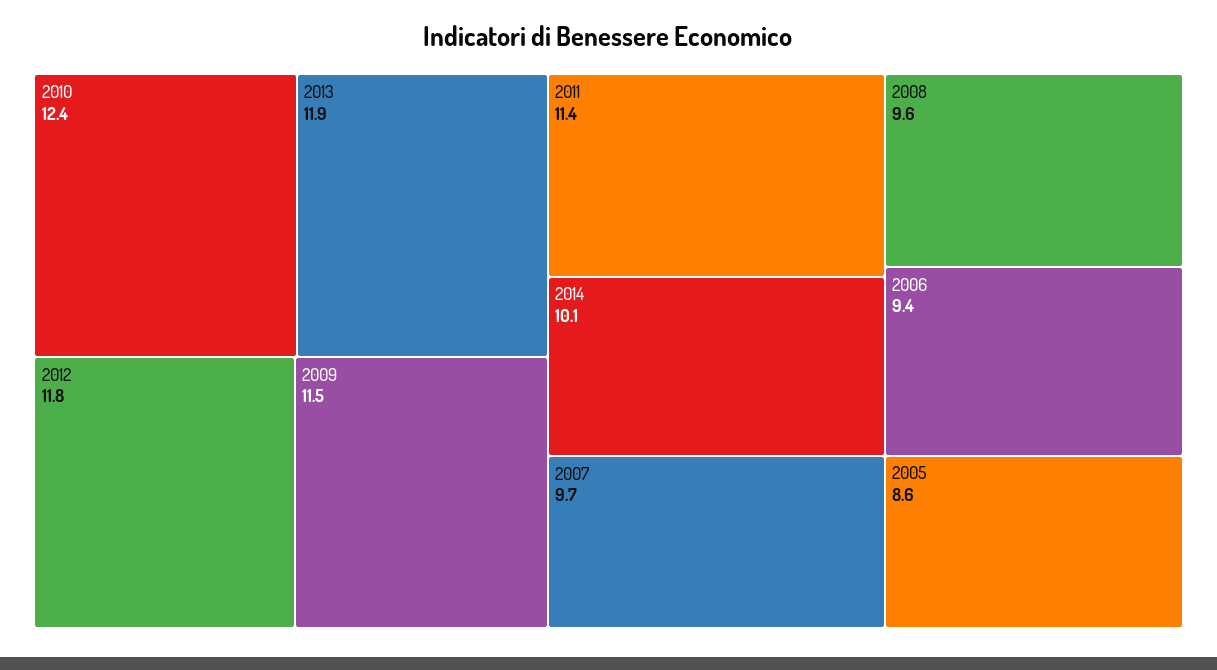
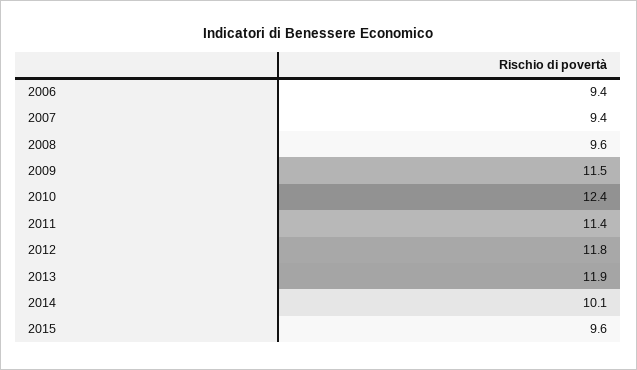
2007: 9.7 -> 9.4
2005: 8.6 -> none
2015: none -> 9.6

